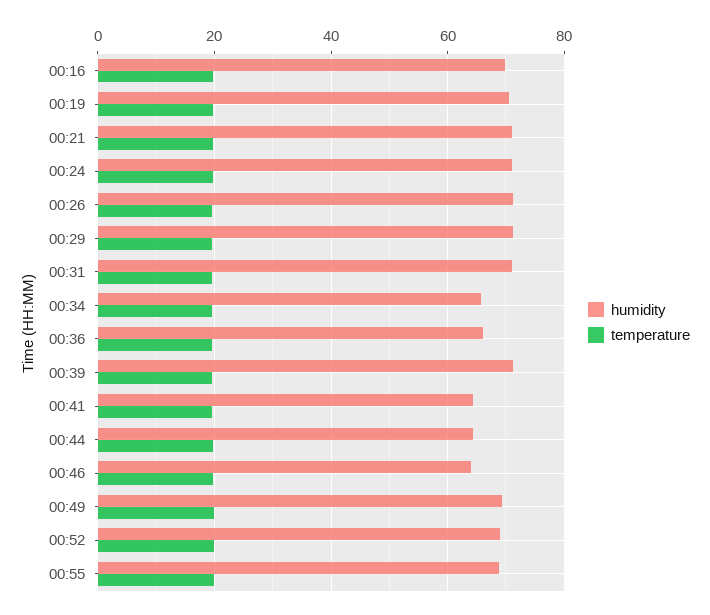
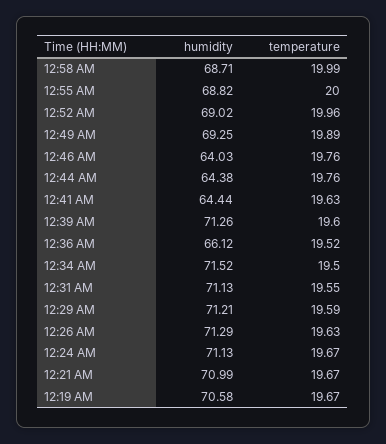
humidity, 00:16: 70 -> none
temperature, 00:16: 20 -> none
humidity, 00:34: 66 -> 71.52
humidity, 12:58 AM: none -> 68.71
temperature, 12:58 AM: none -> 19.99

